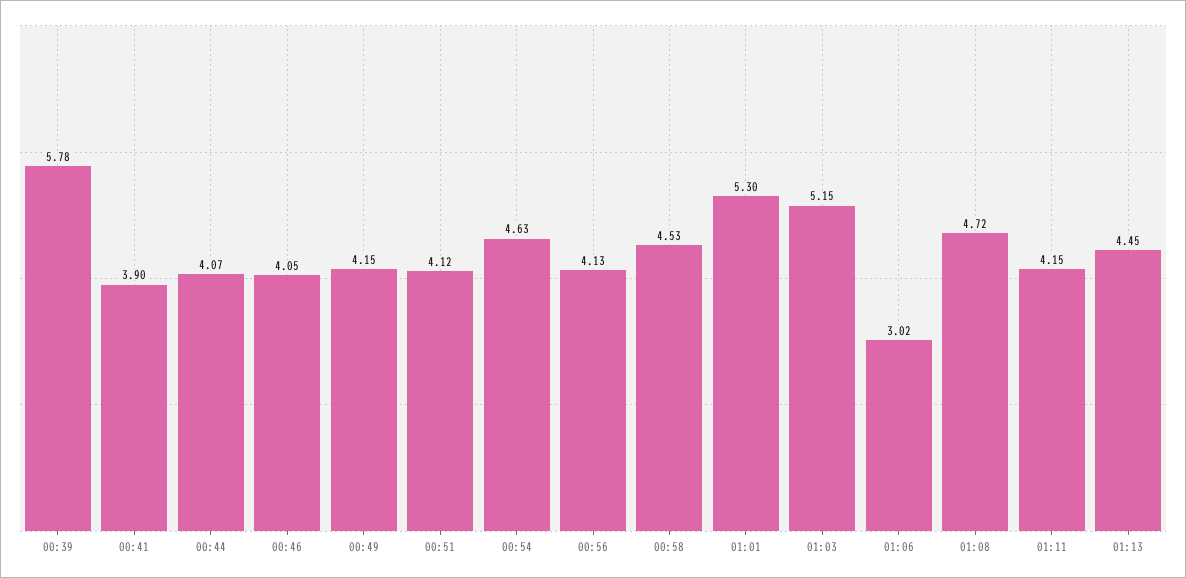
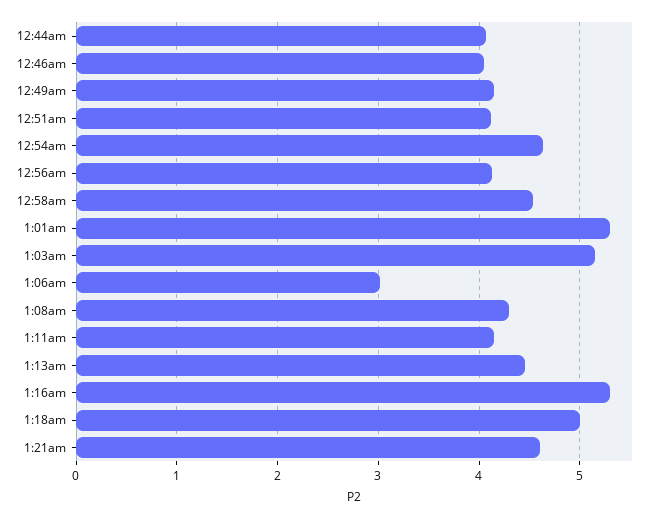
00:39: 5.78 -> none
00:41: 3.9 -> none
01:08: 4.72 -> 4.3
1:16am: none -> 5.3
1:18am: none -> 5
1:21am: none -> 4.6

